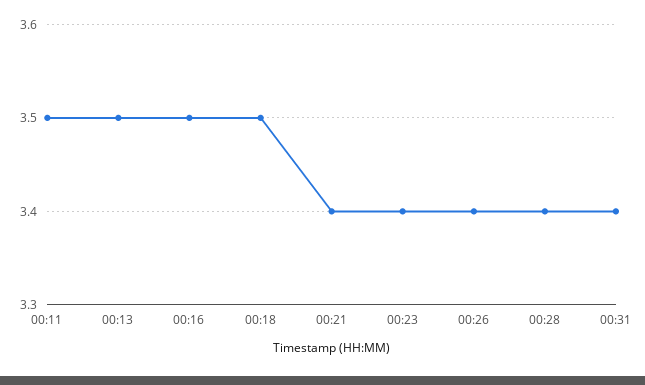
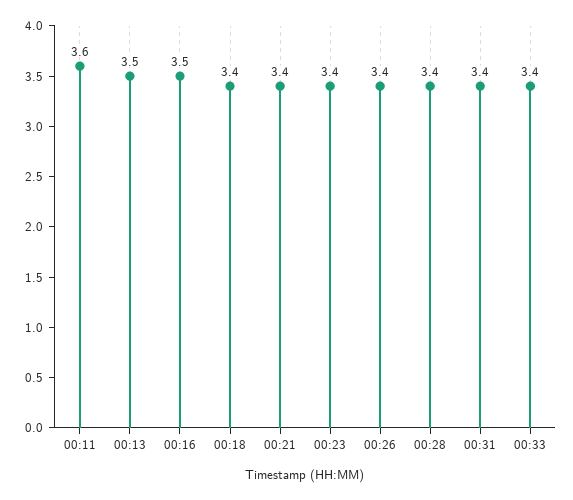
00:11: 3.5 -> 3.6
00:18: 3.5 -> 3.4
00:33: none -> 3.4

